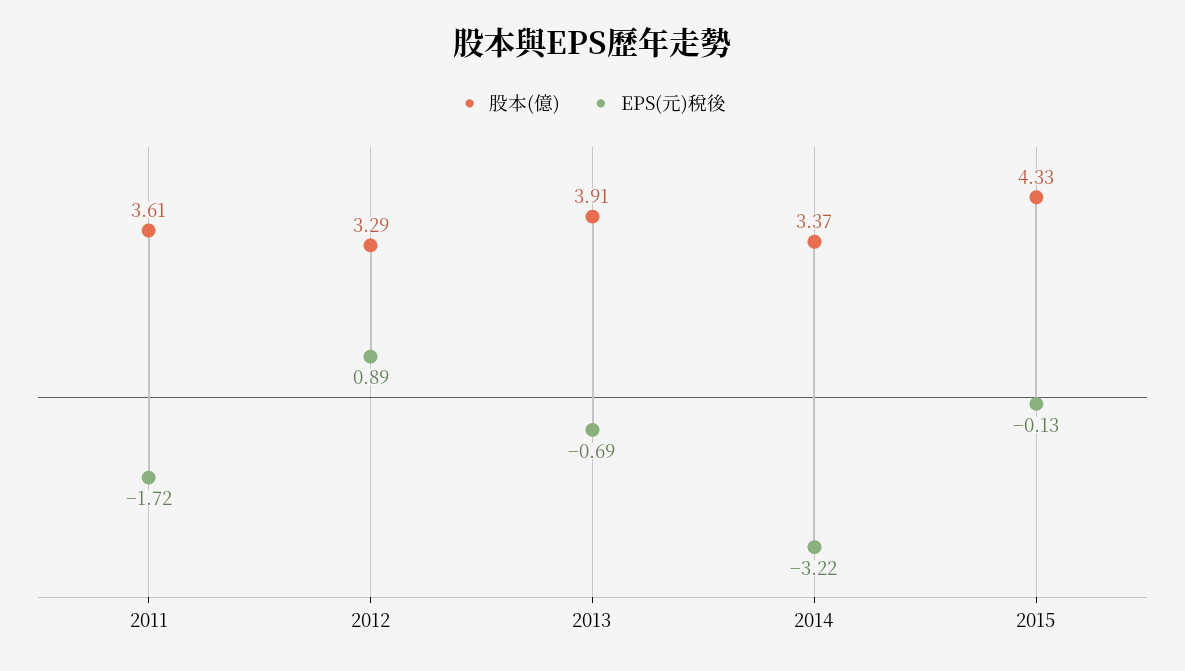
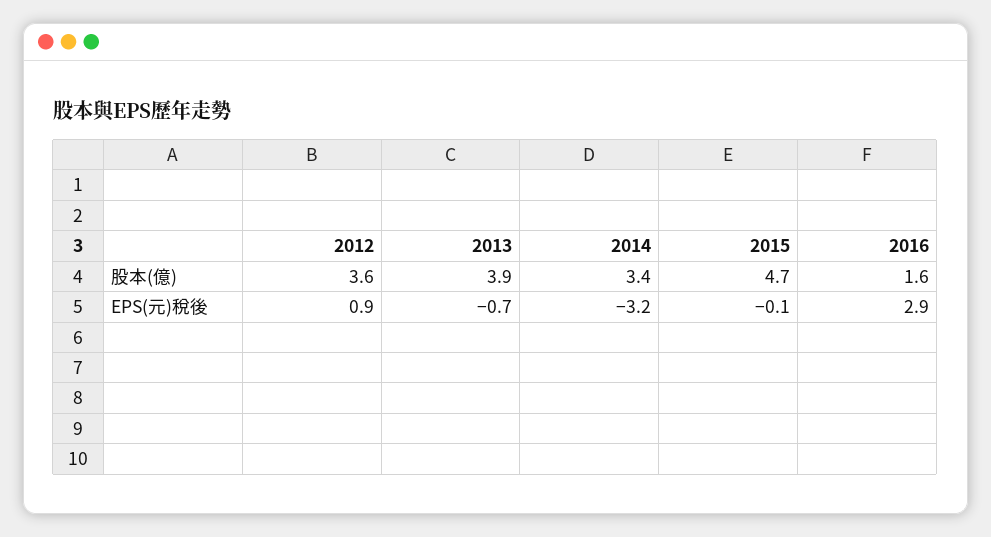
股本(億), 2011: 3.61 -> none
EPS(元)稅後, 2011: -1.72 -> none
股本(億), 2012: 3.29 -> 3.6
股本(億), 2015: 4.33 -> 4.7
股本(億), 2016: none -> 1.6
EPS(元)稅後, 2016: none -> 2.9

